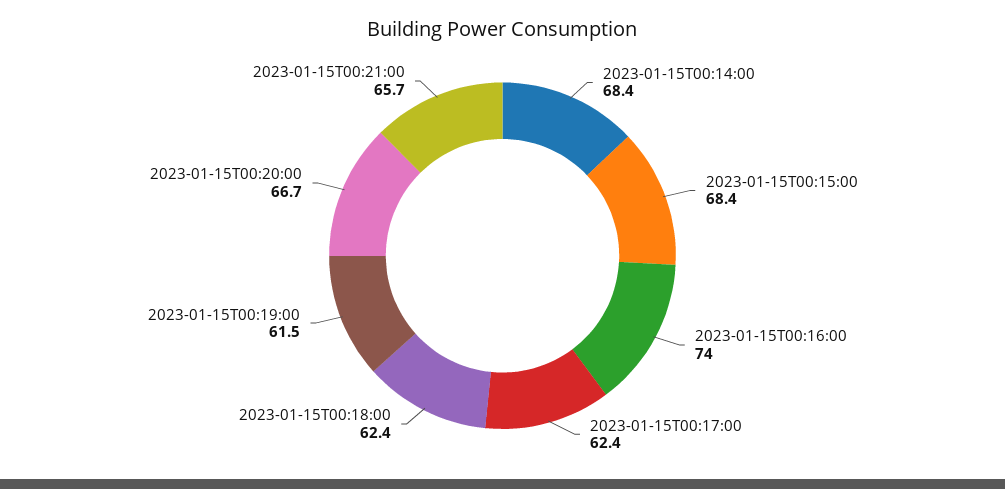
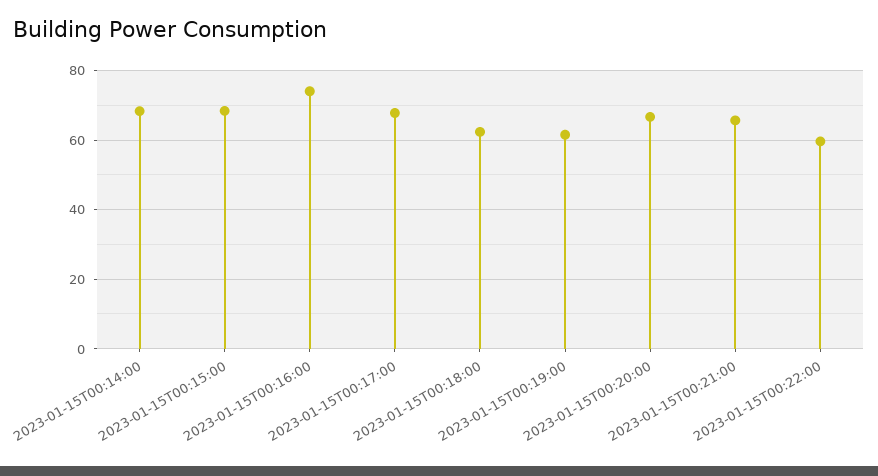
2023-01-15T00:17:00: 62.4 -> 68
2023-01-15T00:22:00: none -> 60

